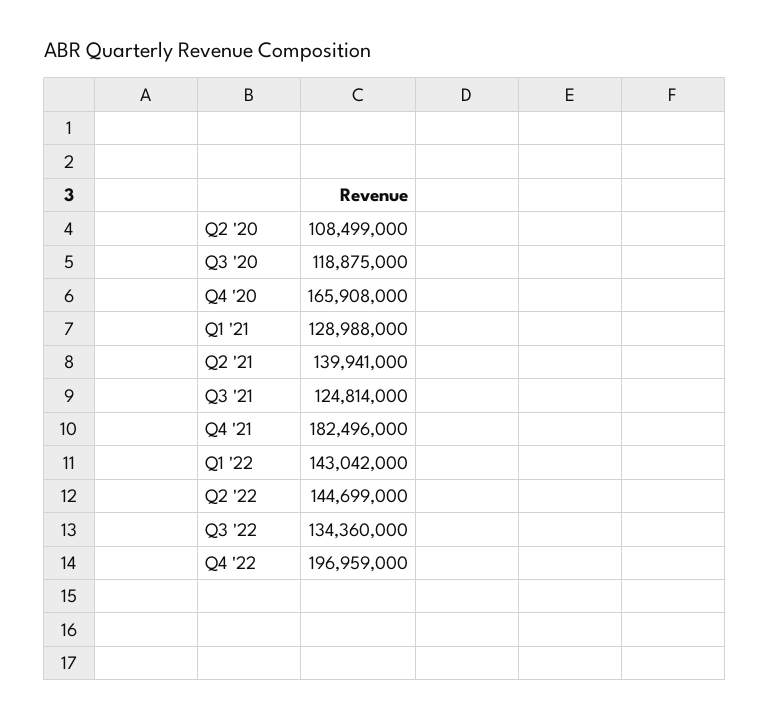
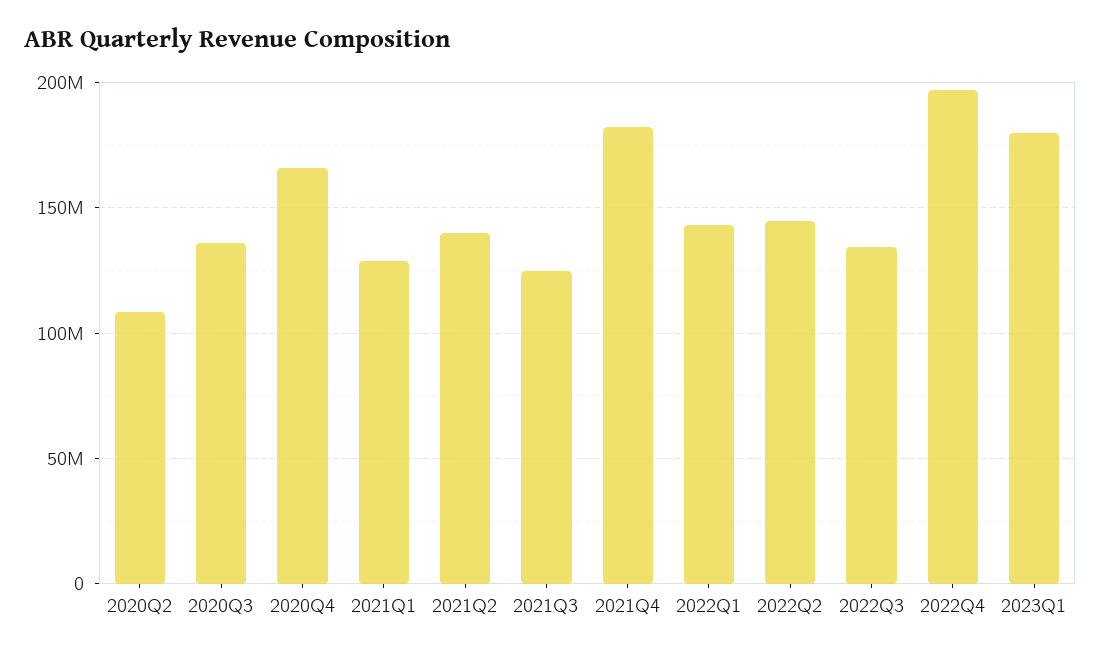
Q3 '20: 118875000 -> 135000000
2023Q1: none -> 180000000

